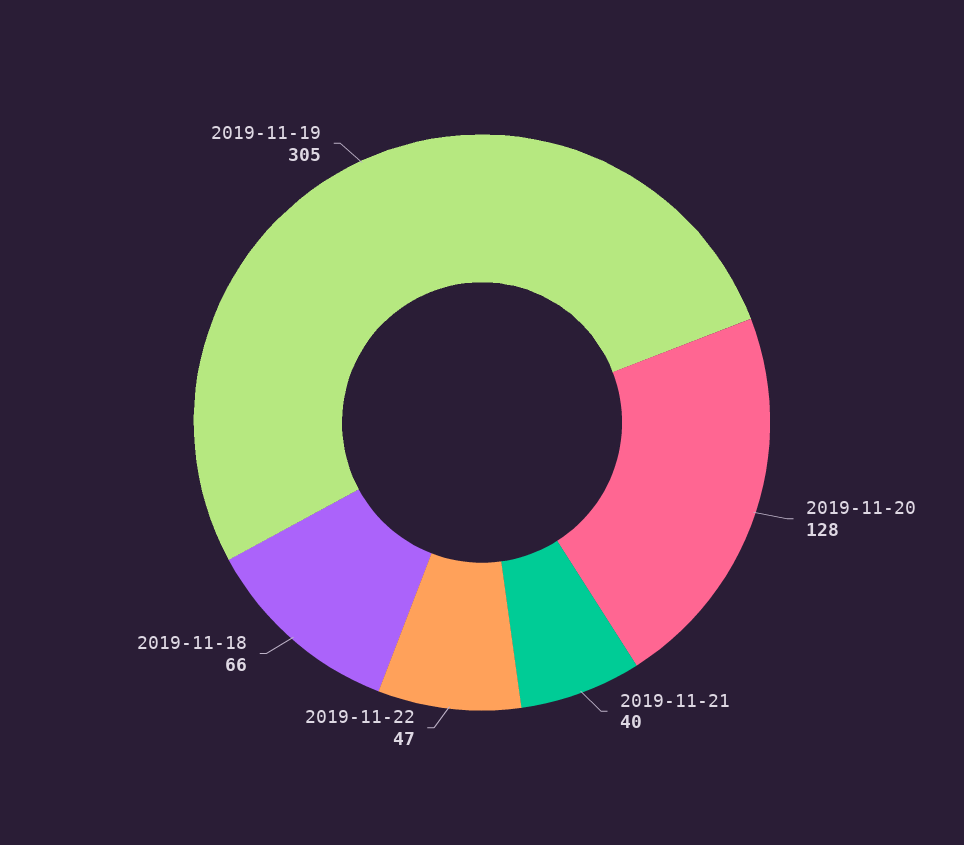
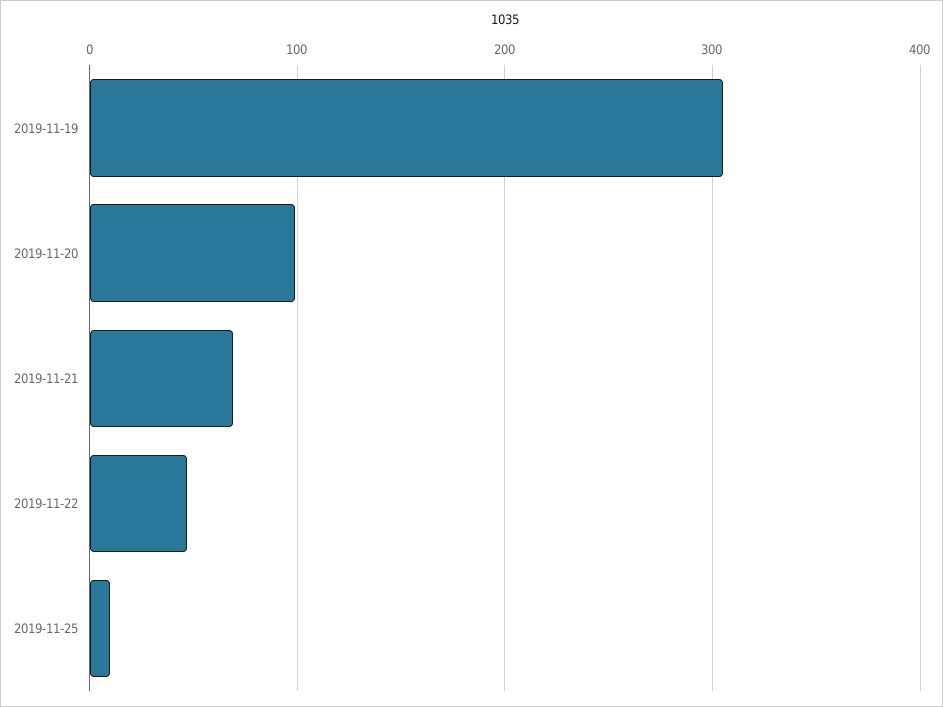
2019-11-20: 128 -> 100
2019-11-21: 40 -> 70
2019-11-18: 66 -> none
2019-11-25: none -> 10

